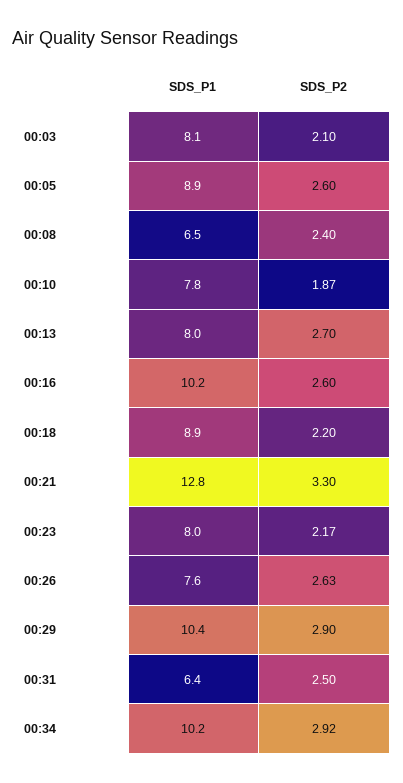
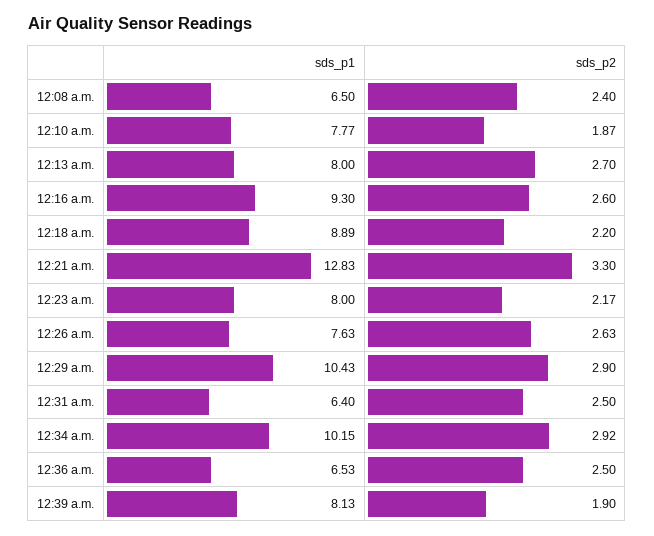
SDS_P1, 00:03: 8.1 -> none
SDS_P2, 00:03: 2.1 -> none
SDS_P1, 00:05: 8.9 -> none
SDS_P2, 00:05: 2.6 -> none
SDS_P1, 00:16: 10.2 -> 9.3
SDS_P1, 12:36 a.m.: none -> 6.53
SDS_P2, 12:36 a.m.: none -> 2.5
SDS_P1, 12:39 a.m.: none -> 8.13
SDS_P2, 12:39 a.m.: none -> 1.9

